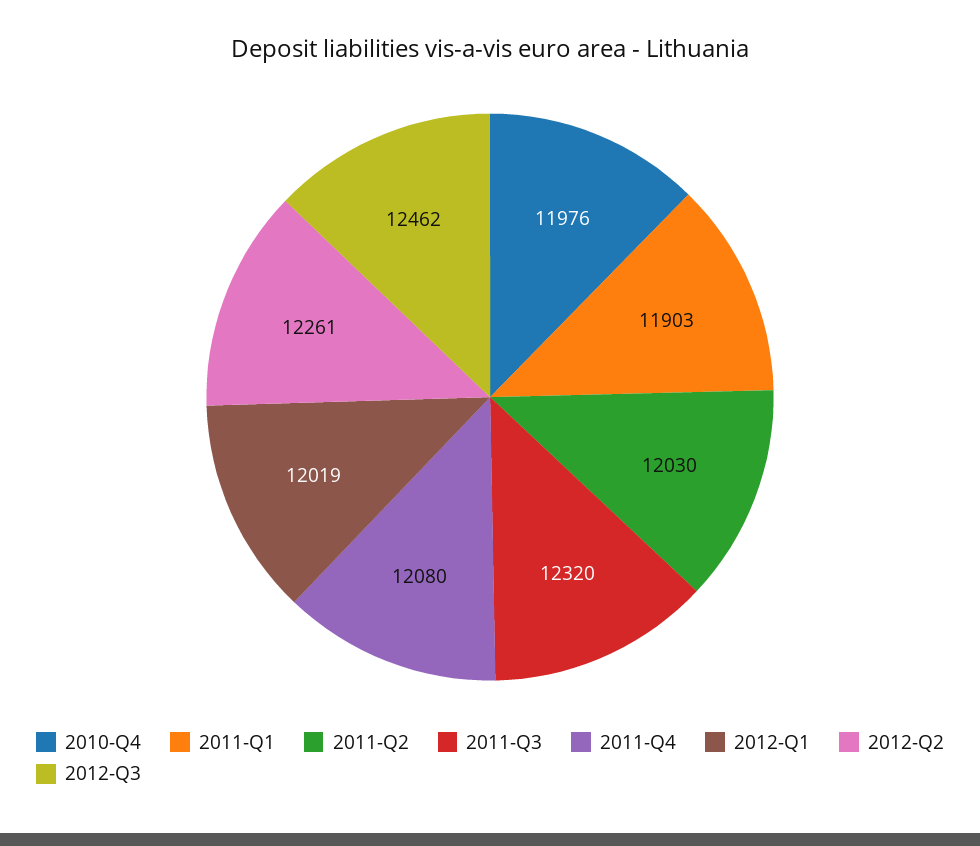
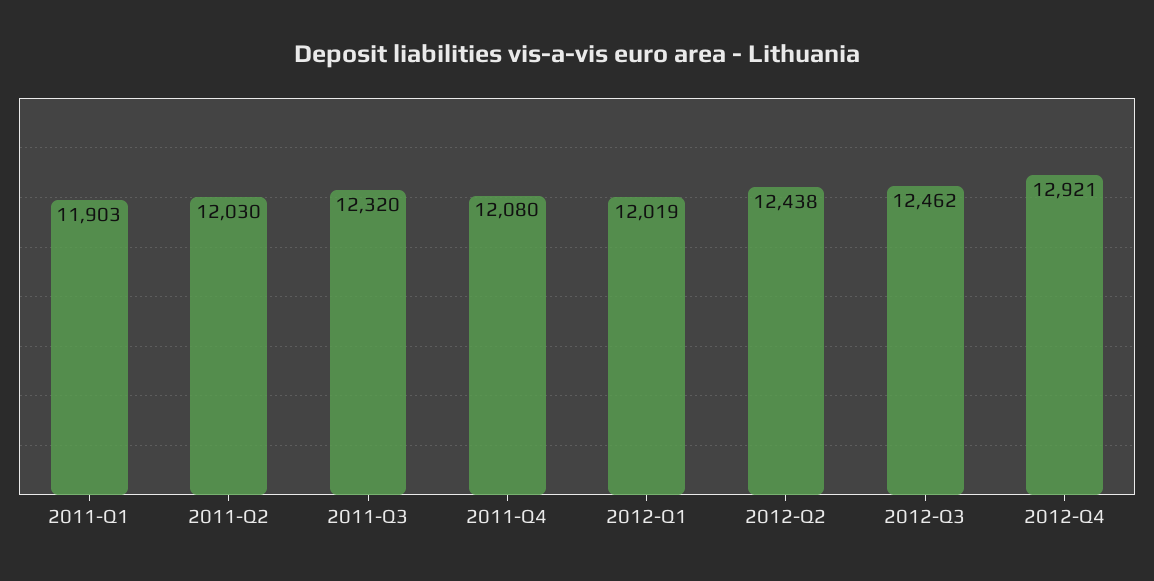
2010-Q4: 11976 -> none
2012-Q2: 12261 -> 12438
2012-Q4: none -> 12921

